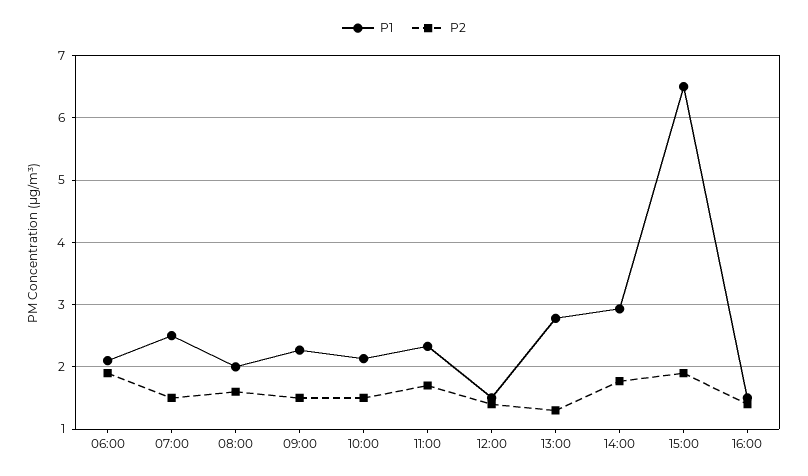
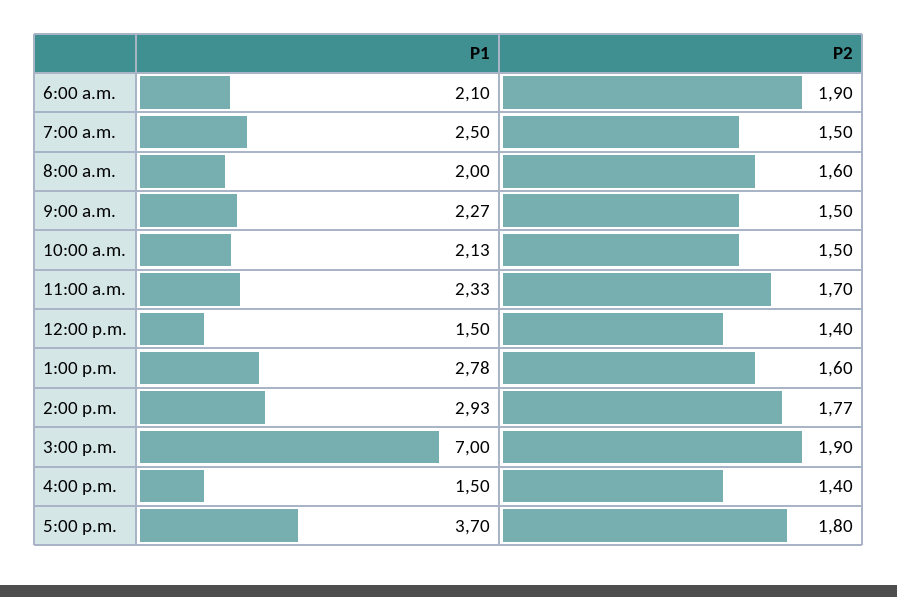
P2, 13:00: 1.3 -> 1.6
P1, 15:00: 6.5 -> 7
P1, 5:00 p.m.: none -> 3.7
P2, 5:00 p.m.: none -> 1.8

